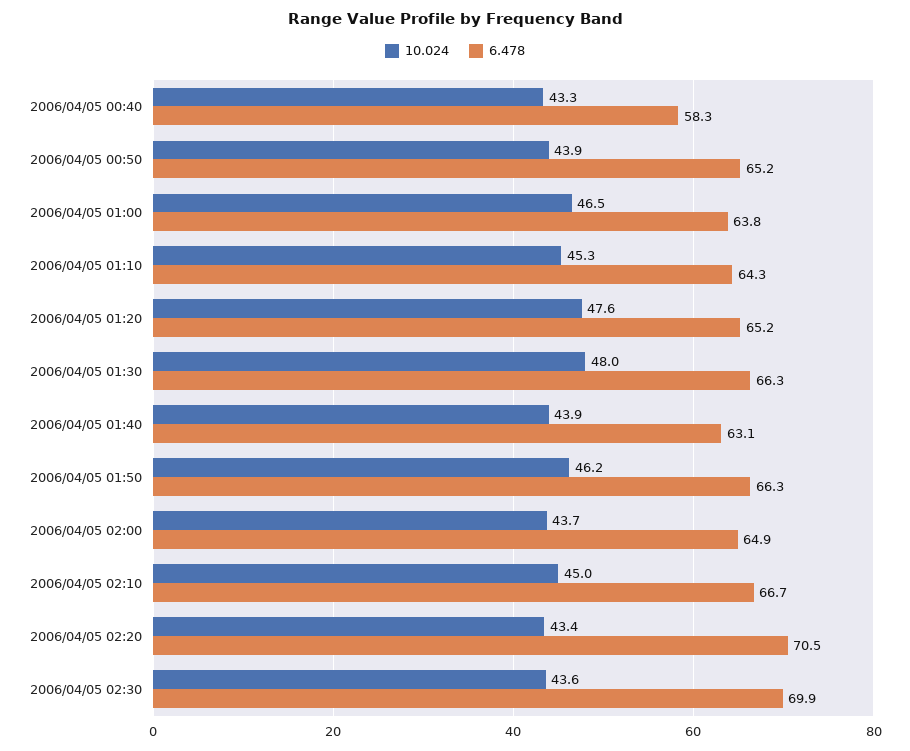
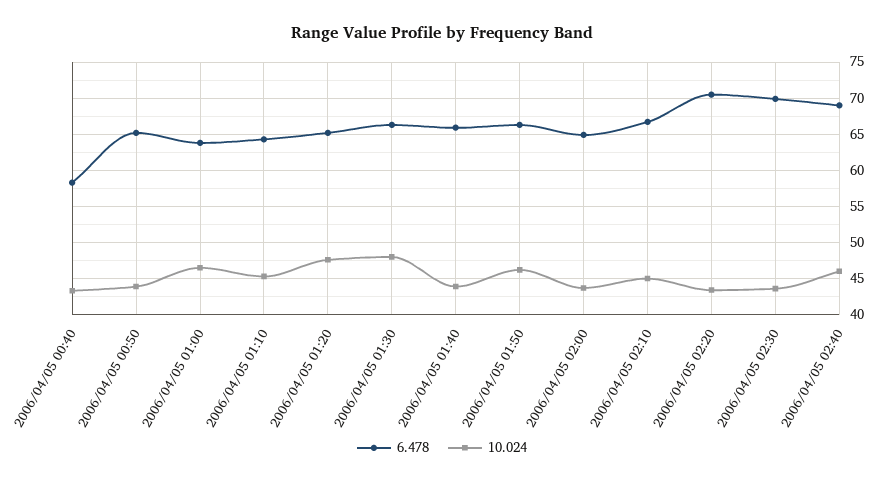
6.478, 2006/04/05 01:40: 63.1 -> 66
6.478, 2006/04/05 02:40: none -> 69
10.024, 2006/04/05 02:40: none -> 46

